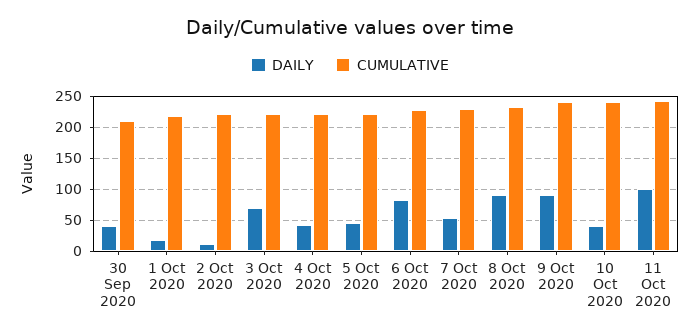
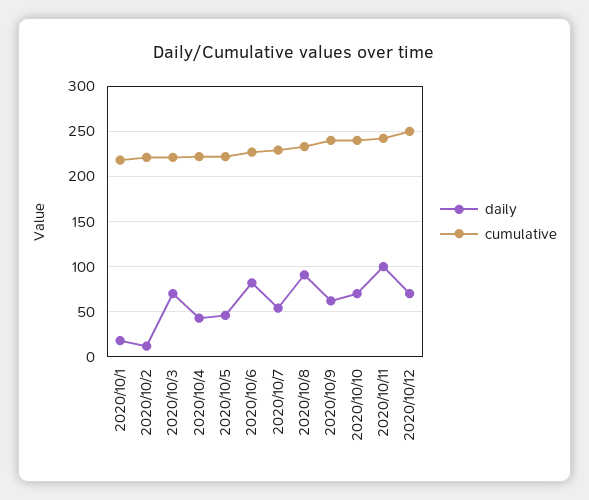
DAILY, 30 Sep 2020: 40 -> none
CUMULATIVE, 30 Sep 2020: 210 -> none
DAILY, 9 Oct 2020: 90 -> 60
DAILY, 10 Oct 2020: 40 -> 70
DAILY, 2020/10/12: none -> 70
CUMULATIVE, 2020/10/12: none -> 250

